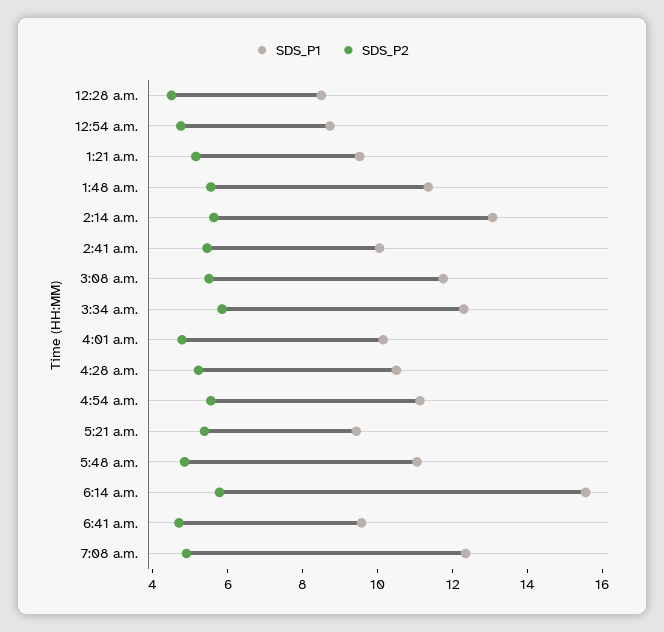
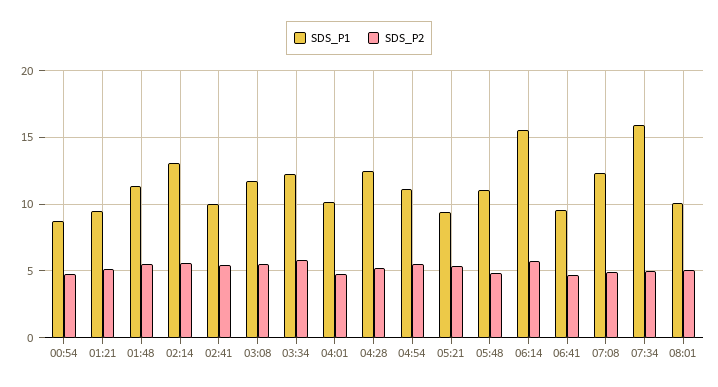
SDS_P1, 12:28 a.m.: 8.5 -> none
SDS_P2, 12:28 a.m.: 4.5 -> none
SDS_P1, 4:28 a.m.: 10.5 -> 12.5
SDS_P1, 07:34: none -> 16
SDS_P2, 07:34: none -> 5
SDS_P1, 08:01: none -> 10
SDS_P2, 08:01: none -> 5

